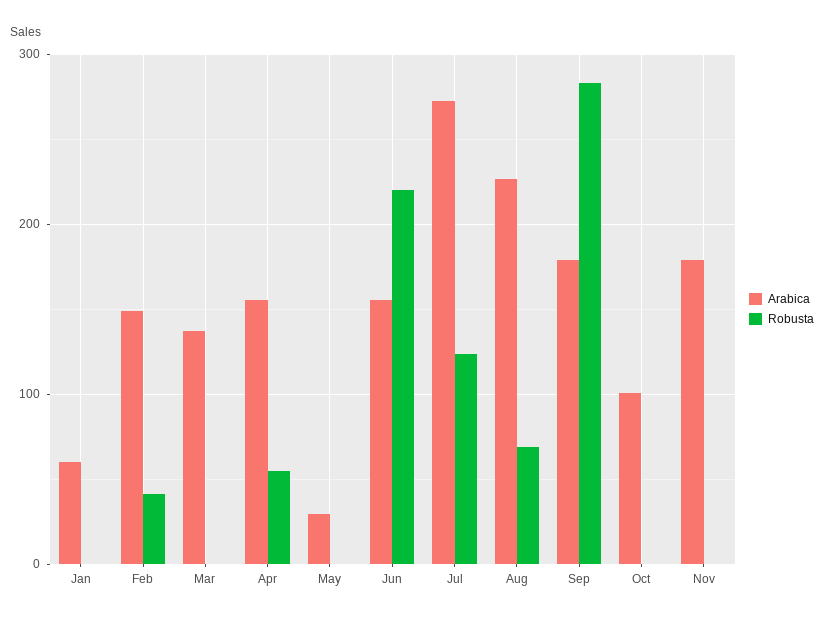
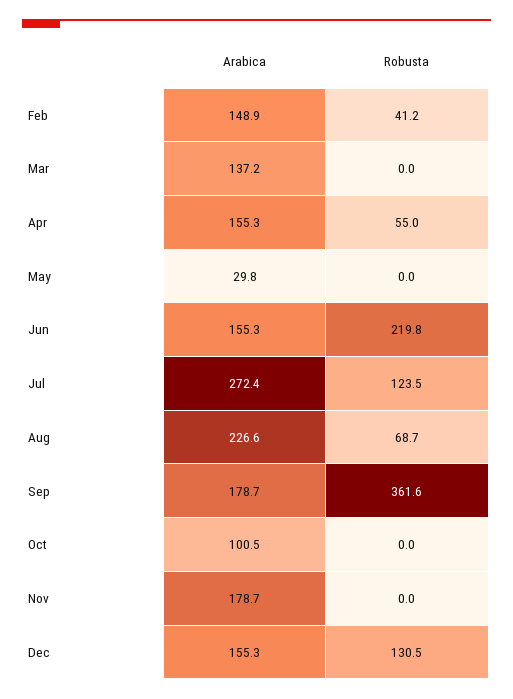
Arabica, Jan: 60 -> none
Robusta, Jan: 0 -> none
Robusta, Sep: 280 -> 361.6
Arabica, Dec: none -> 155.3
Robusta, Dec: none -> 130.5

